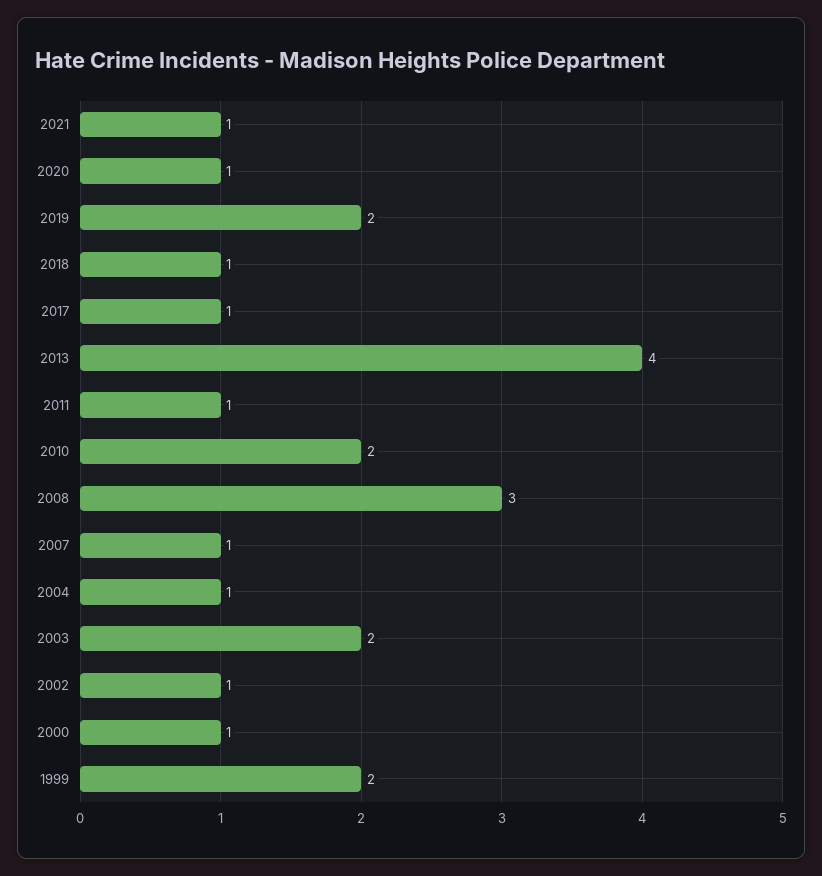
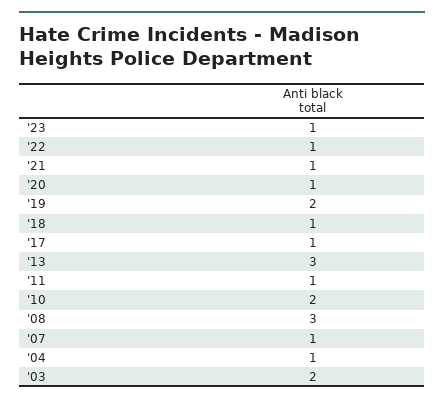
2013: 4 -> 3
2002: 1 -> none
2000: 1 -> none
1999: 2 -> none
'23: none -> 1
'22: none -> 1

